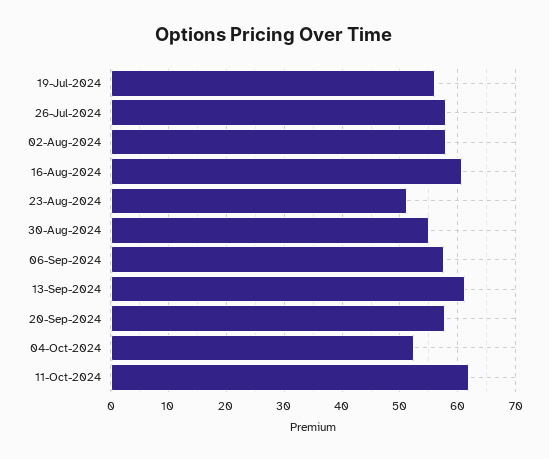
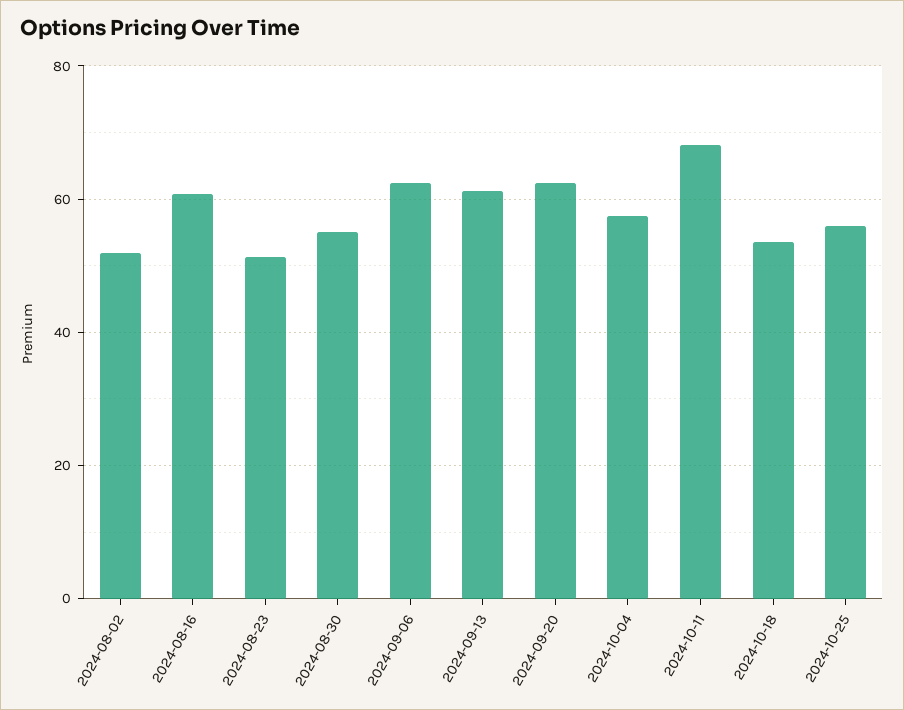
19-Jul-2024: 56 -> none
26-Jul-2024: 58 -> none
02-Aug-2024: 58 -> 52
06-Sep-2024: 58 -> 62
20-Sep-2024: 58 -> 62
04-Oct-2024: 52 -> 58
11-Oct-2024: 62 -> 68
2024-10-18: none -> 54
2024-10-25: none -> 56

